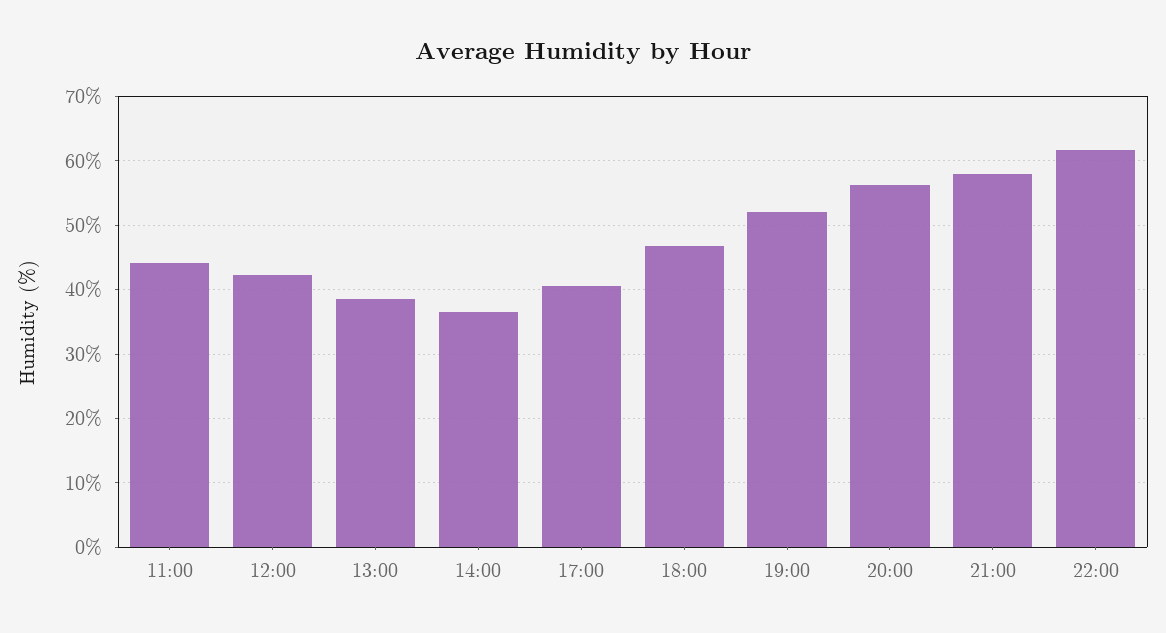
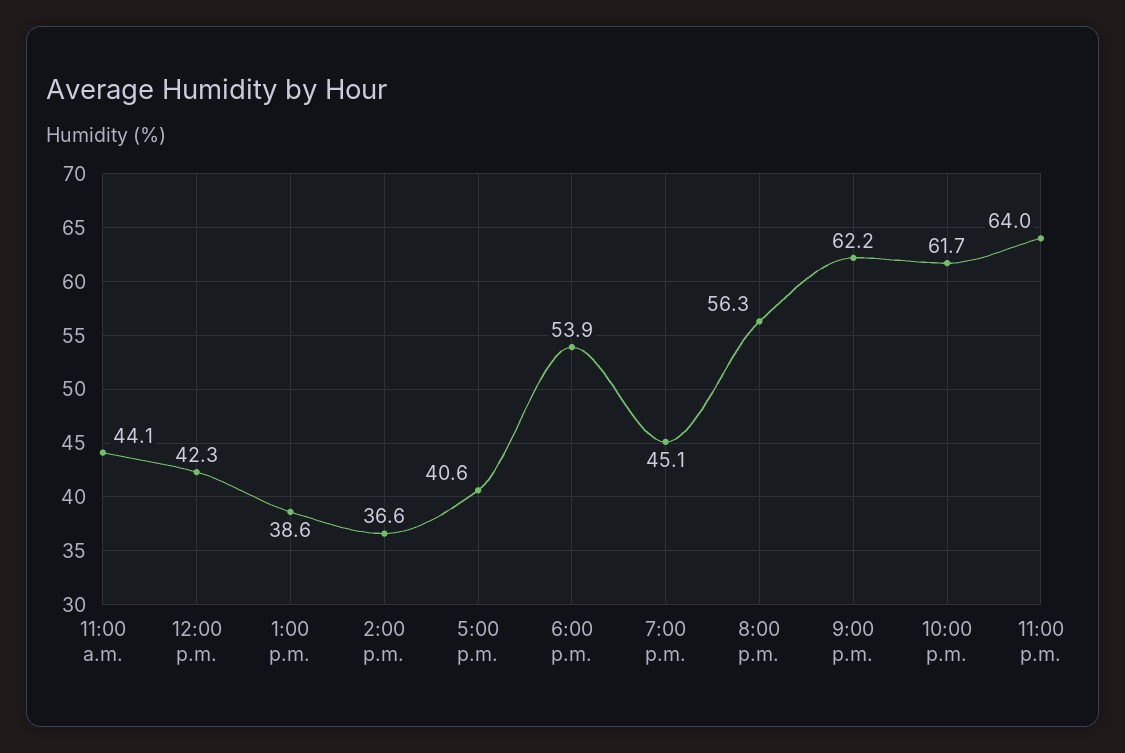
18:00: 47 -> 53.9
19:00: 52 -> 45.1
21:00: 58 -> 62.2
11:00 p.m.: none -> 64

